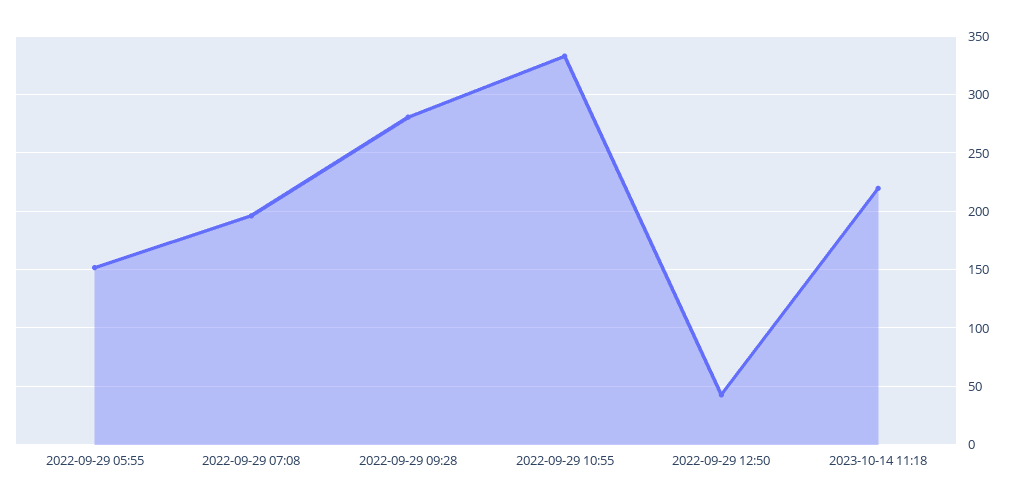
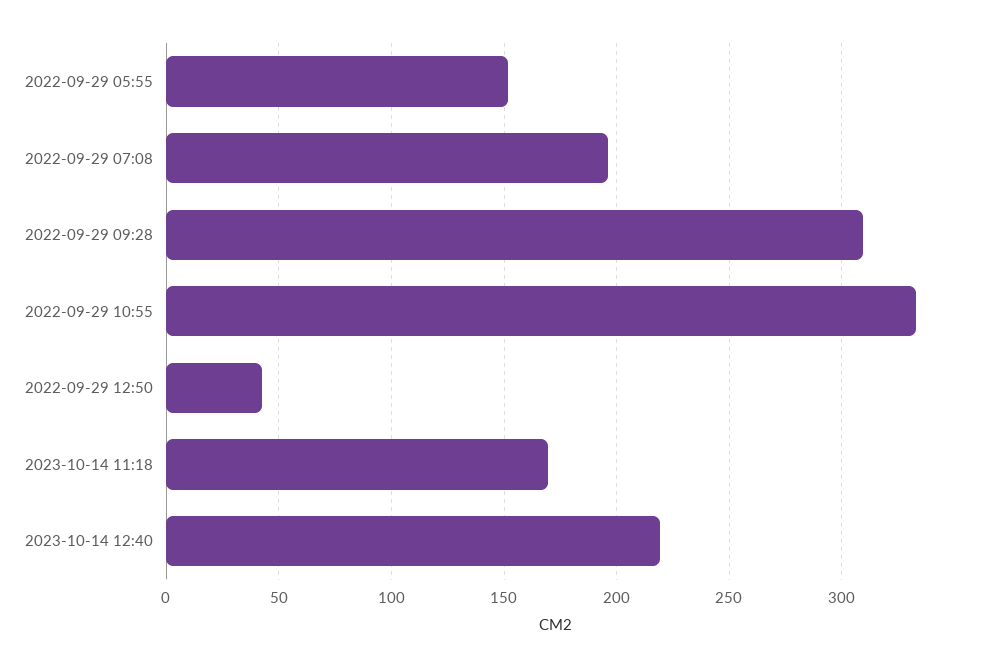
2022-09-29 09:28: 280 -> 310
2023-10-14 11:18: 220 -> 170
2023-10-14 12:40: none -> 220

